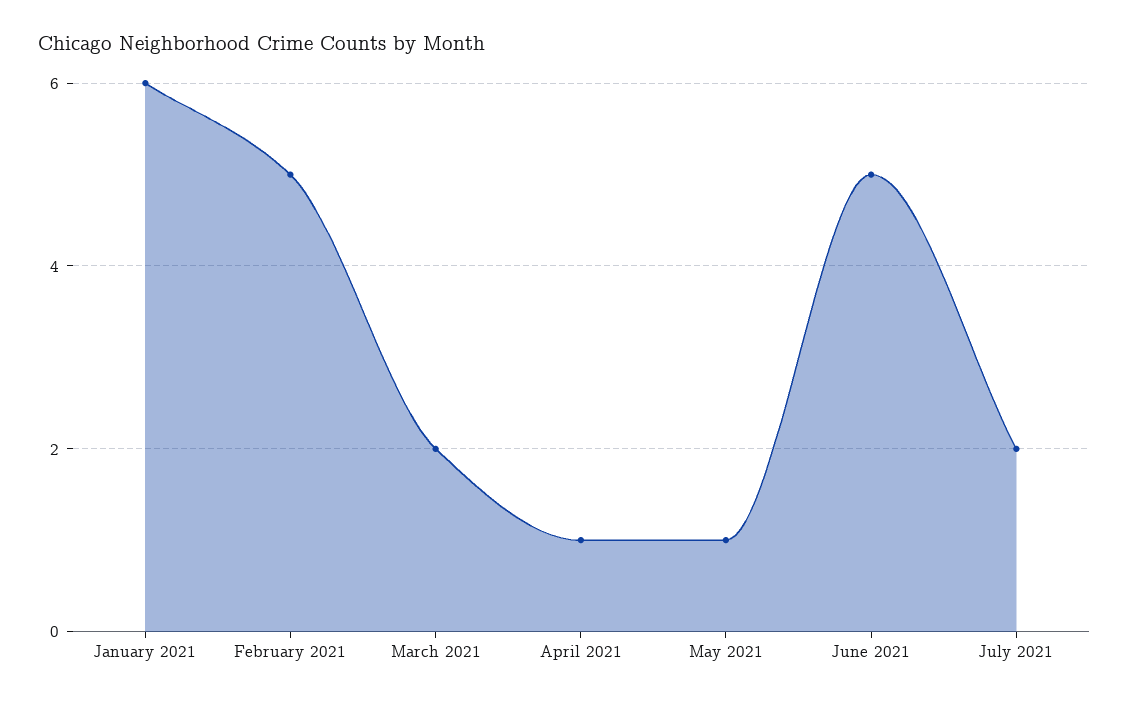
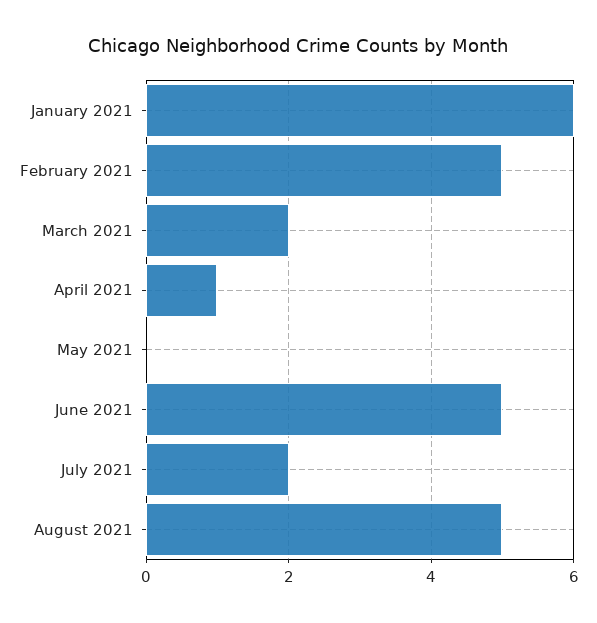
May 2021: 1 -> 0
August 2021: none -> 5

